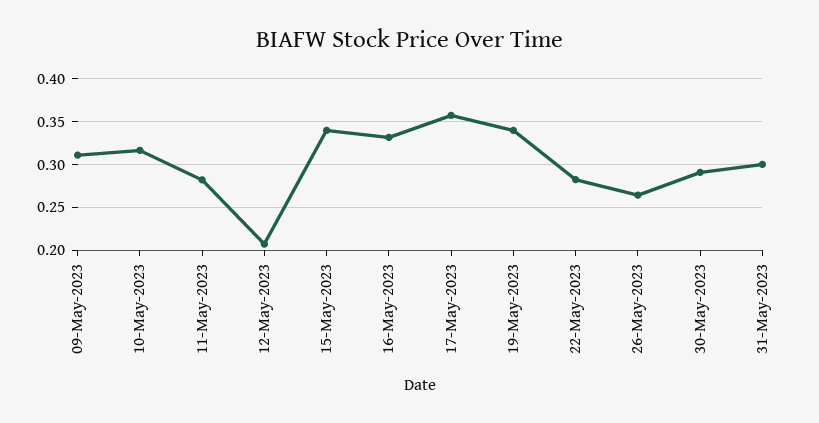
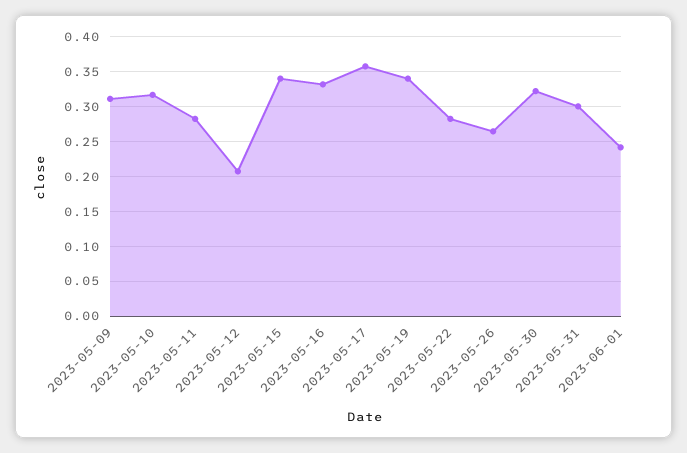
30-May-2023: 0.29 -> 0.32
2023-06-01: none -> 0.24

